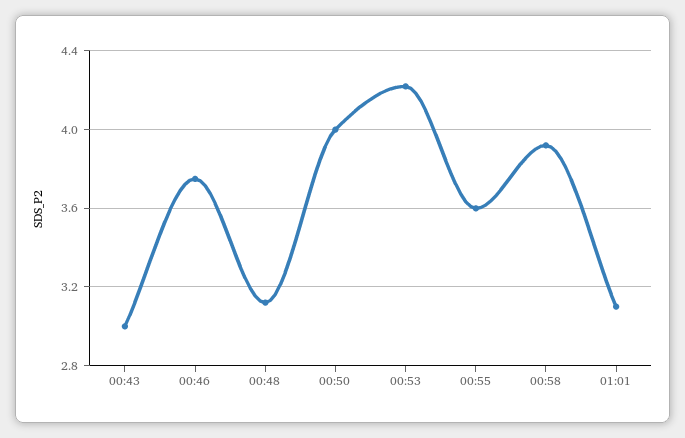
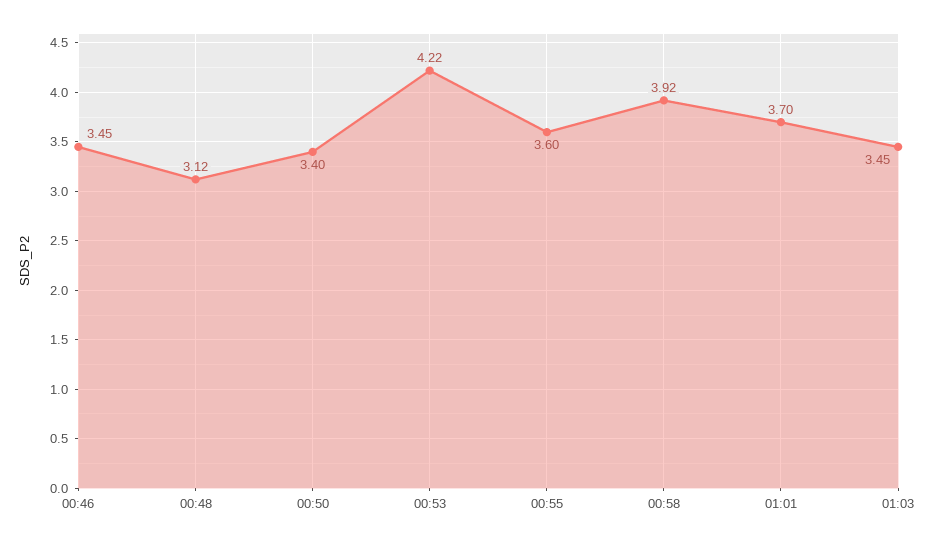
00:43: 3 -> none
00:46: 3.75 -> 3.45
00:50: 4 -> 3.4
01:01: 3.1 -> 3.7
01:03: none -> 3.45

